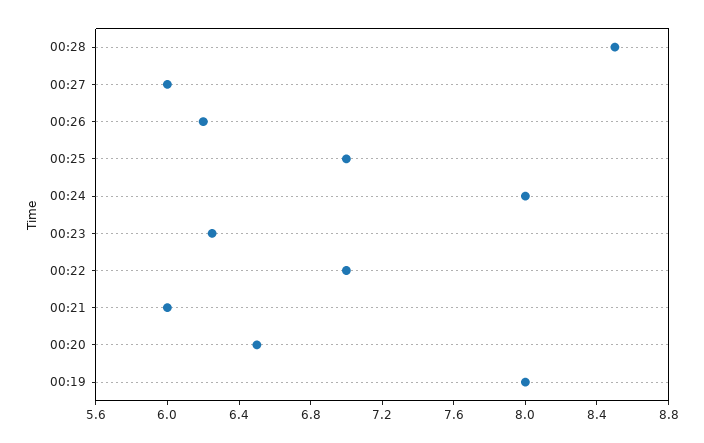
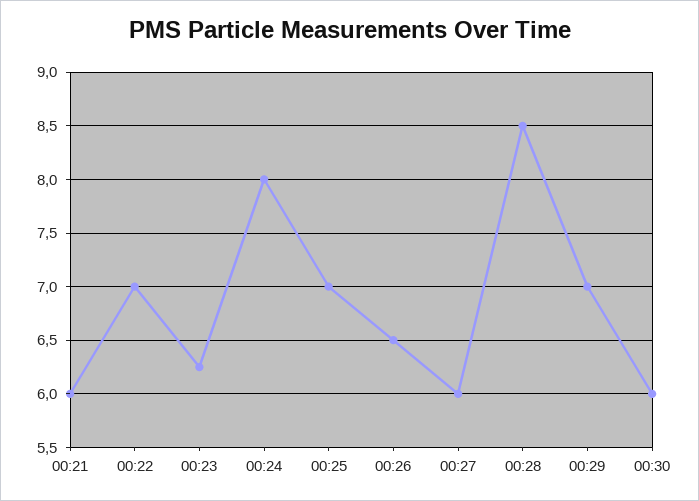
00:26: 6.2 -> 6.5
00:20: 6.5 -> none
00:19: 8 -> none
00:29: none -> 7
00:30: none -> 6

